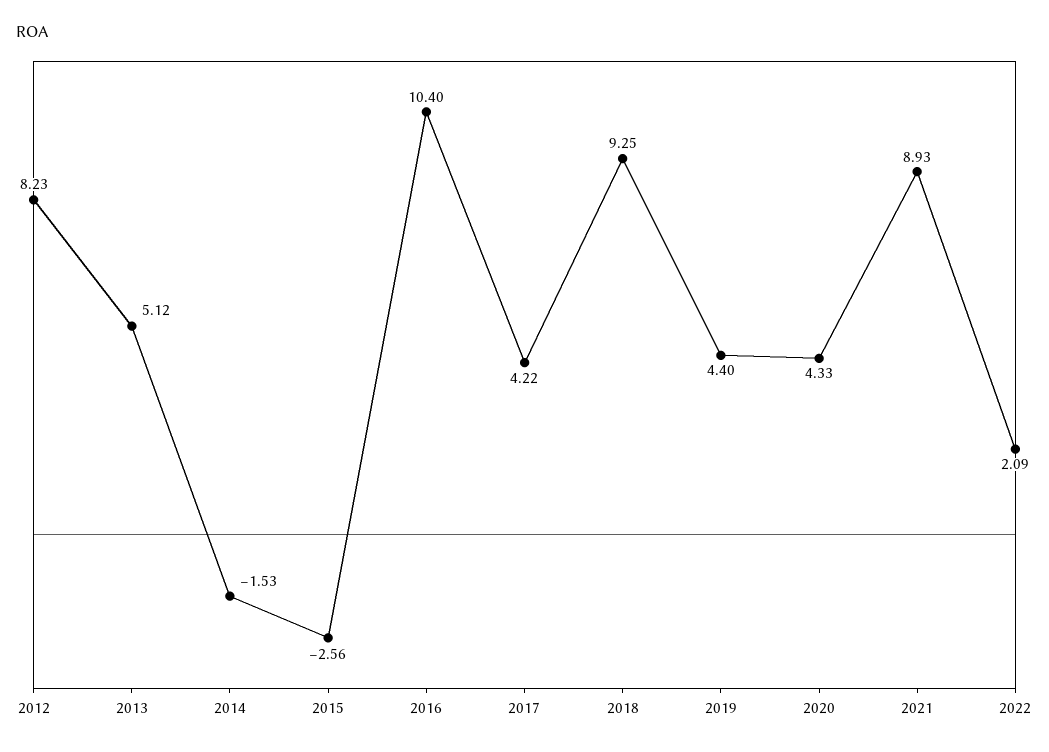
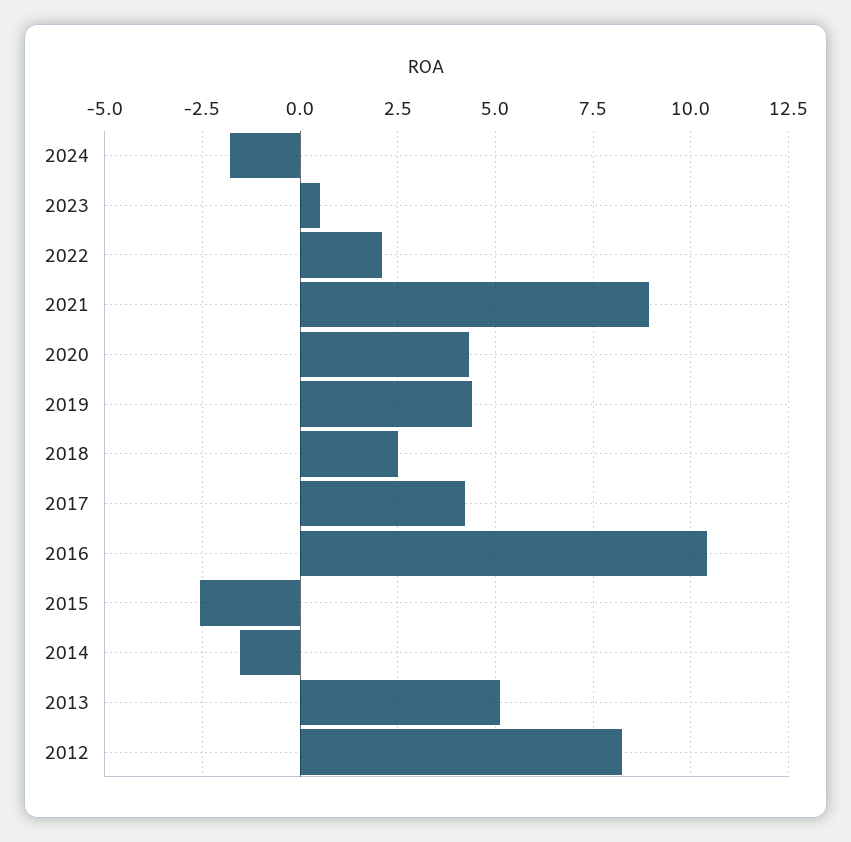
2018: 9.25 -> 2.5
2024: none -> -1.75
2023: none -> 0.5

